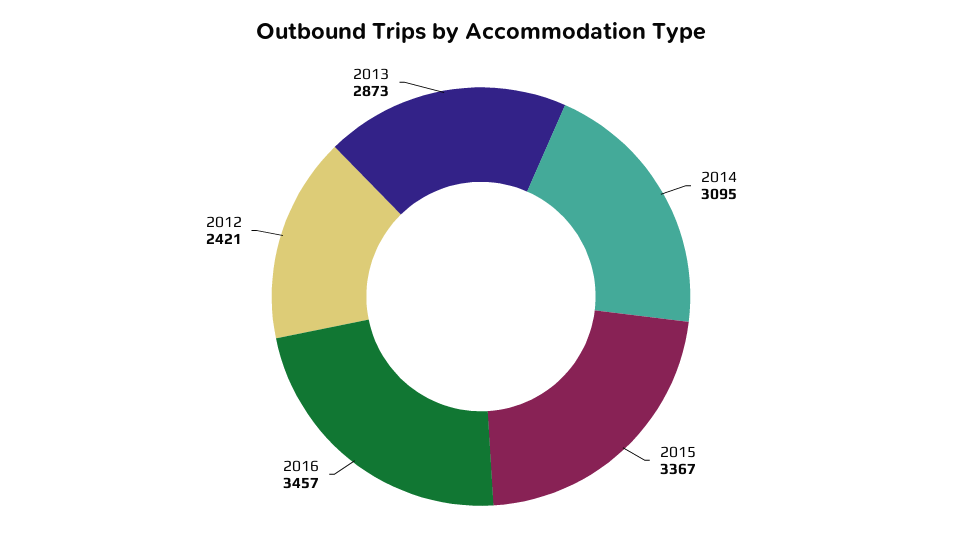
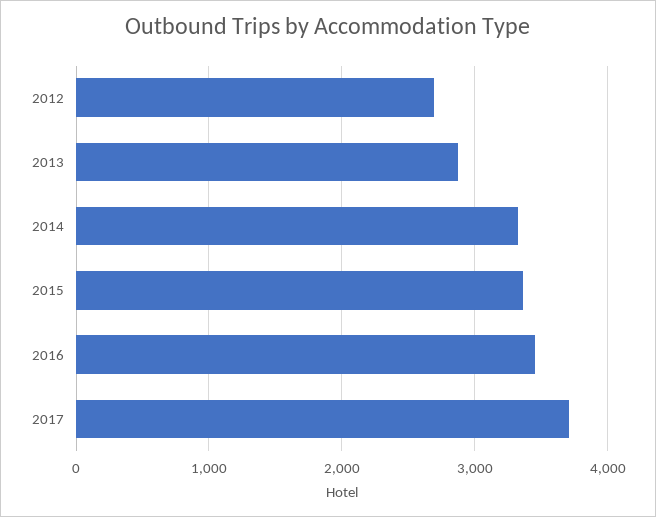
2014: 3095 -> 3300
2012: 2421 -> 2700
2017: none -> 3700

